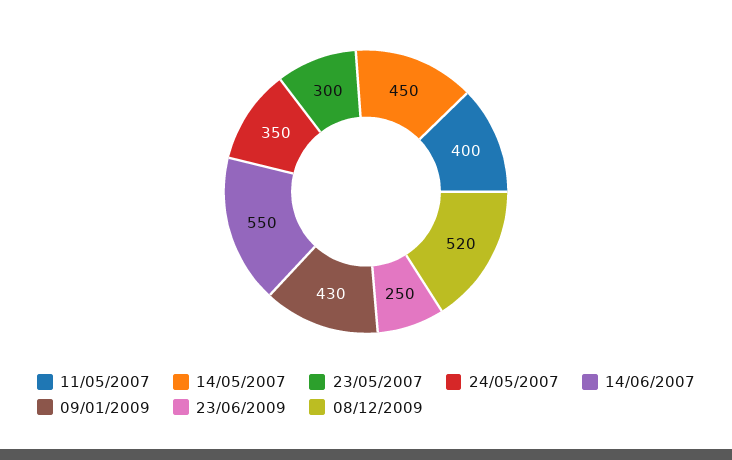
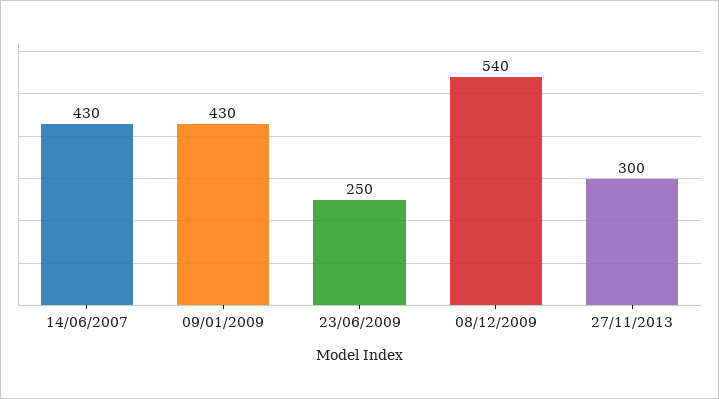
11/05/2007: 400 -> none
14/05/2007: 450 -> none
23/05/2007: 300 -> none
24/05/2007: 350 -> none
14/06/2007: 550 -> 430
08/12/2009: 520 -> 540
27/11/2013: none -> 300

